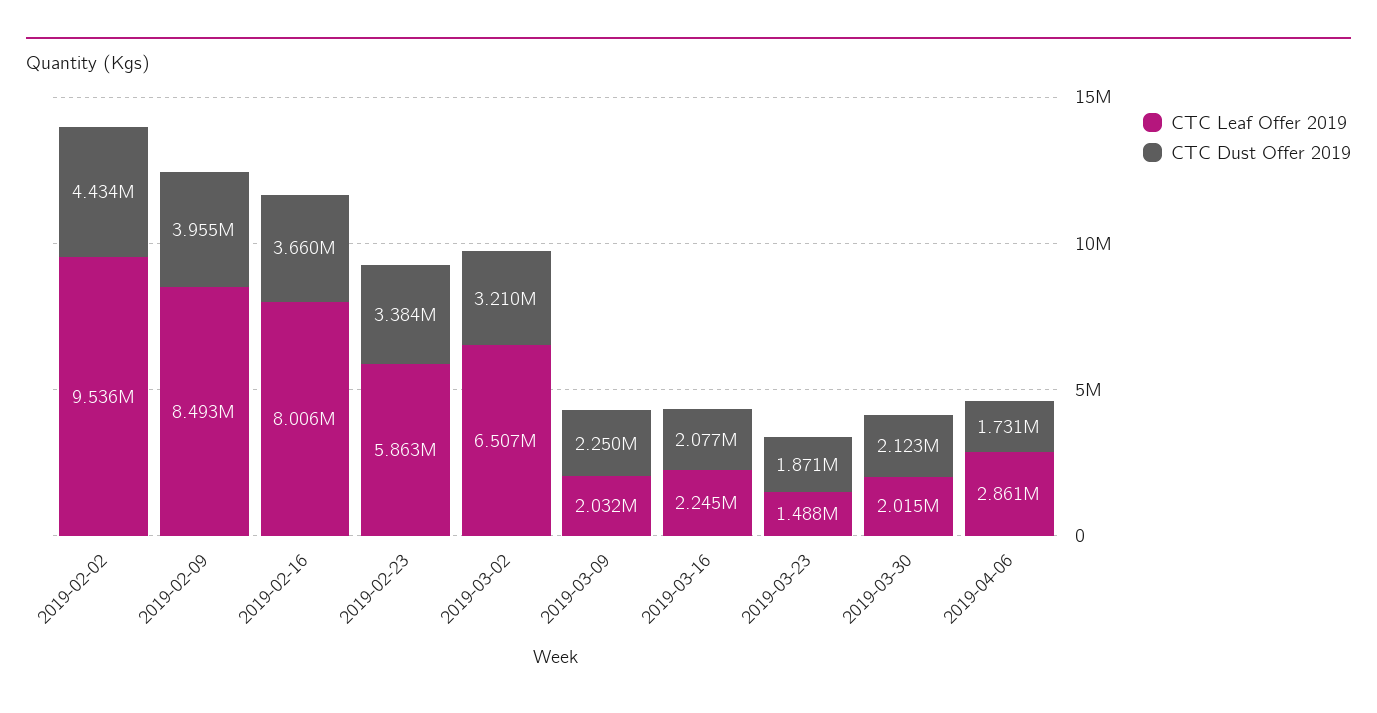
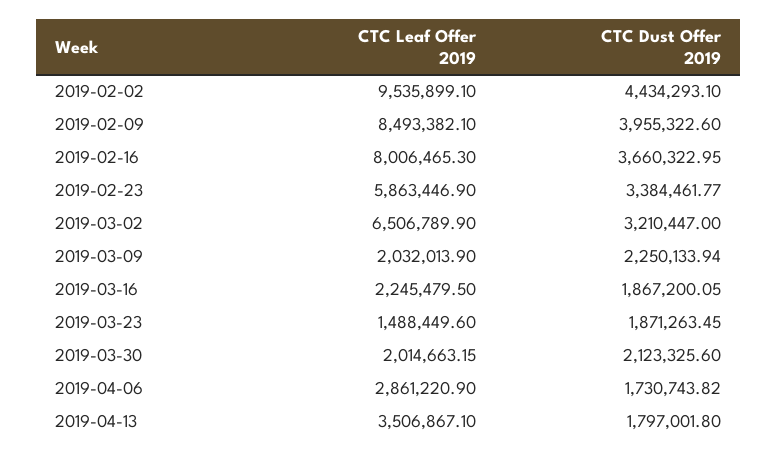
CTC Dust Offer 2019, 2019-03-16: 2077000 -> 1867200.05
CTC Leaf Offer 2019, 2019-04-13: none -> 3506867.1
CTC Dust Offer 2019, 2019-04-13: none -> 1797001.8

